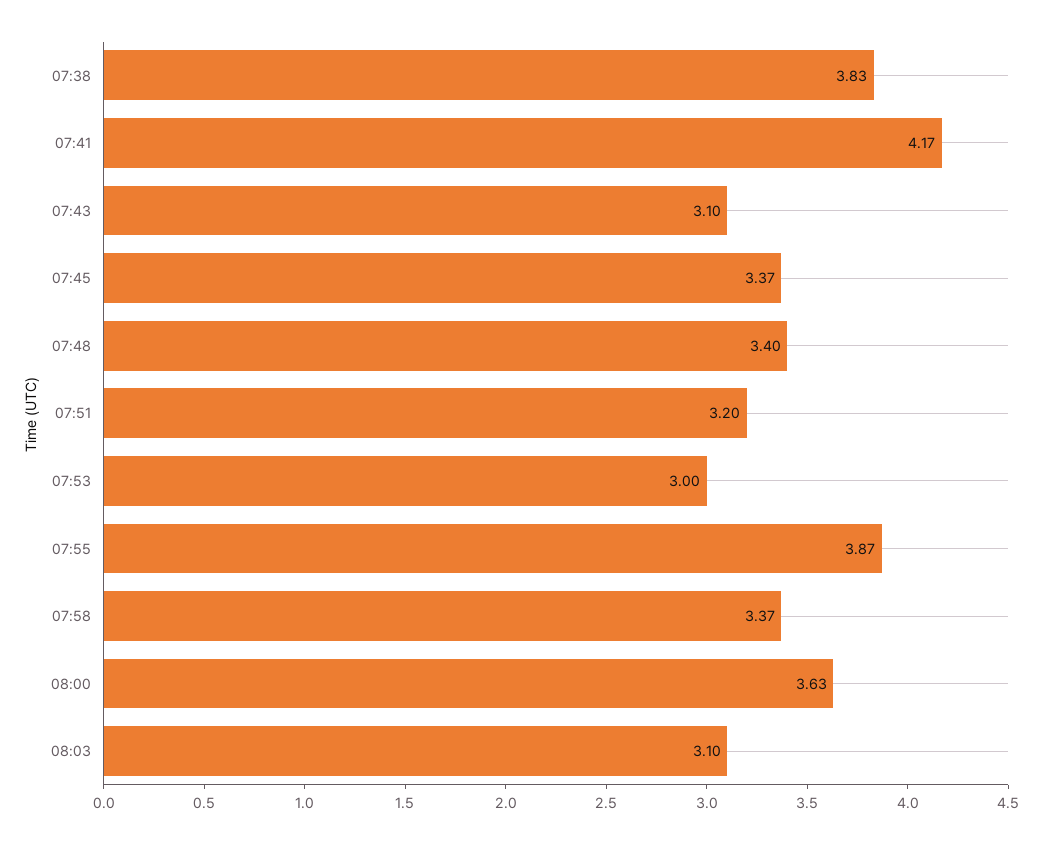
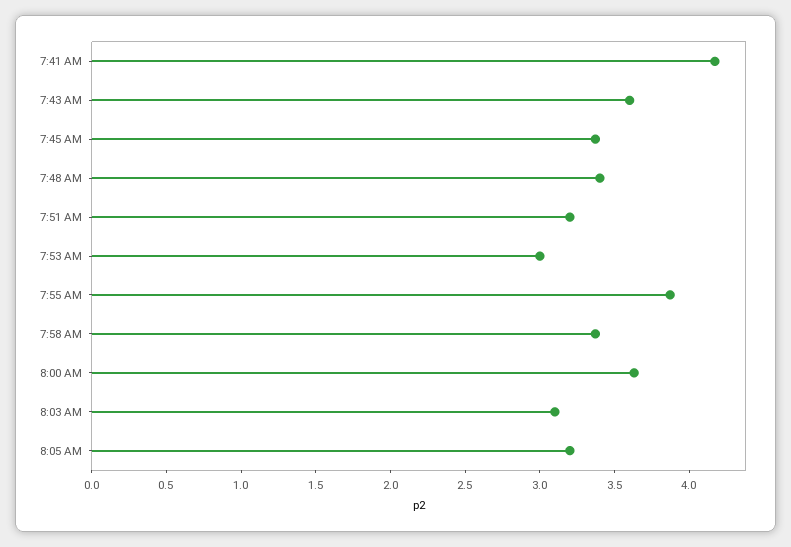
07:38: 3.83 -> none
07:43: 3.1 -> 3.6
8:05 AM: none -> 3.2

